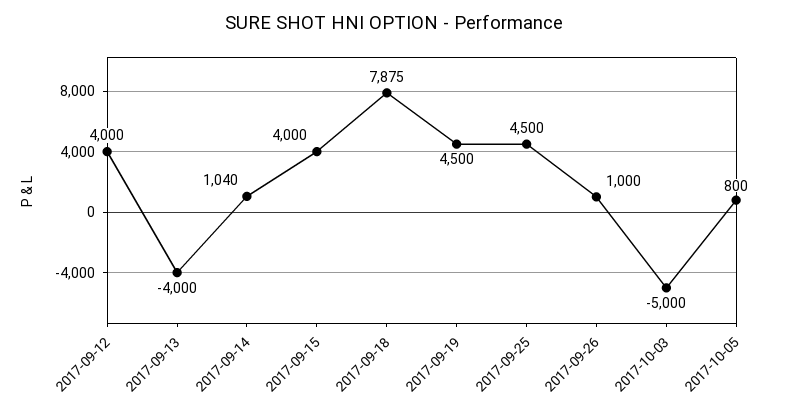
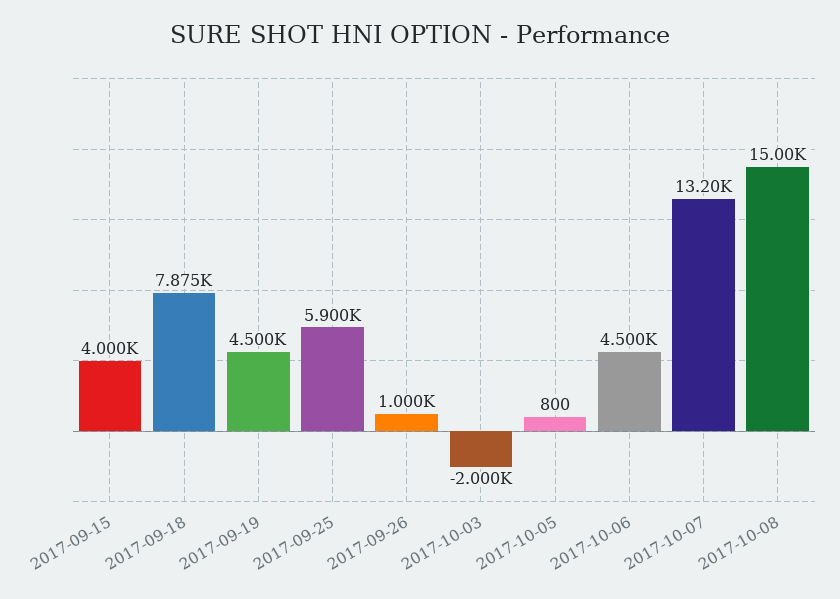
2017-09-12: 4000 -> none
2017-09-13: -4000 -> none
2017-09-14: 1040 -> none
2017-09-25: 4500 -> 5900
2017-10-03: -5000 -> -2000
2017-10-06: none -> 4500
2017-10-07: none -> 13200
2017-10-08: none -> 15000

